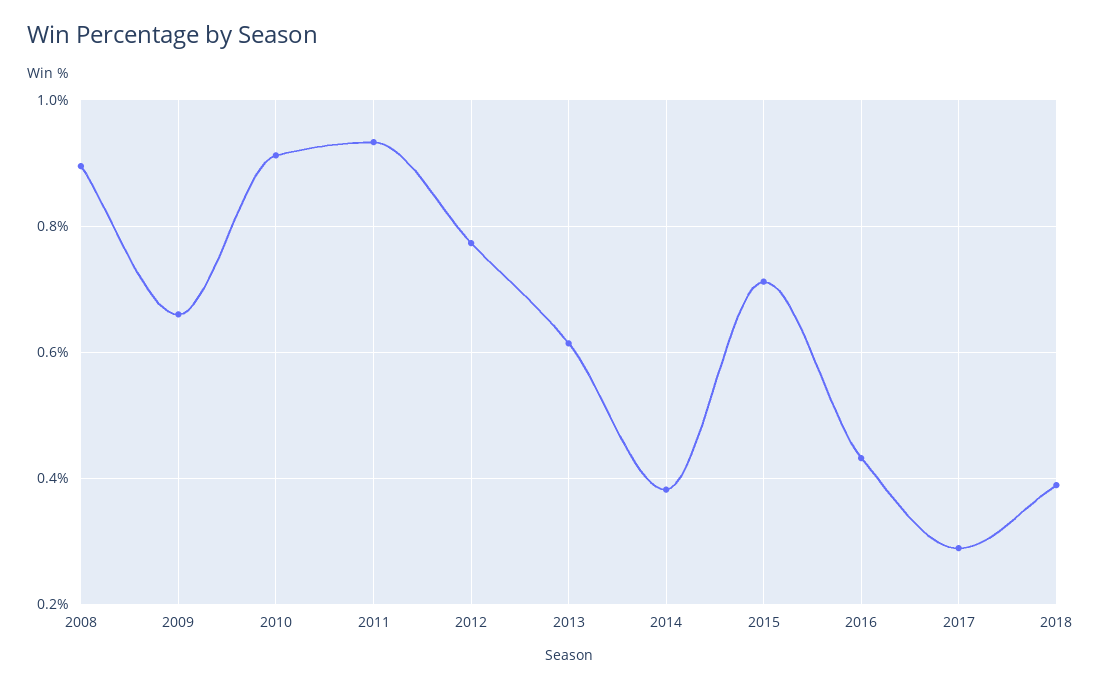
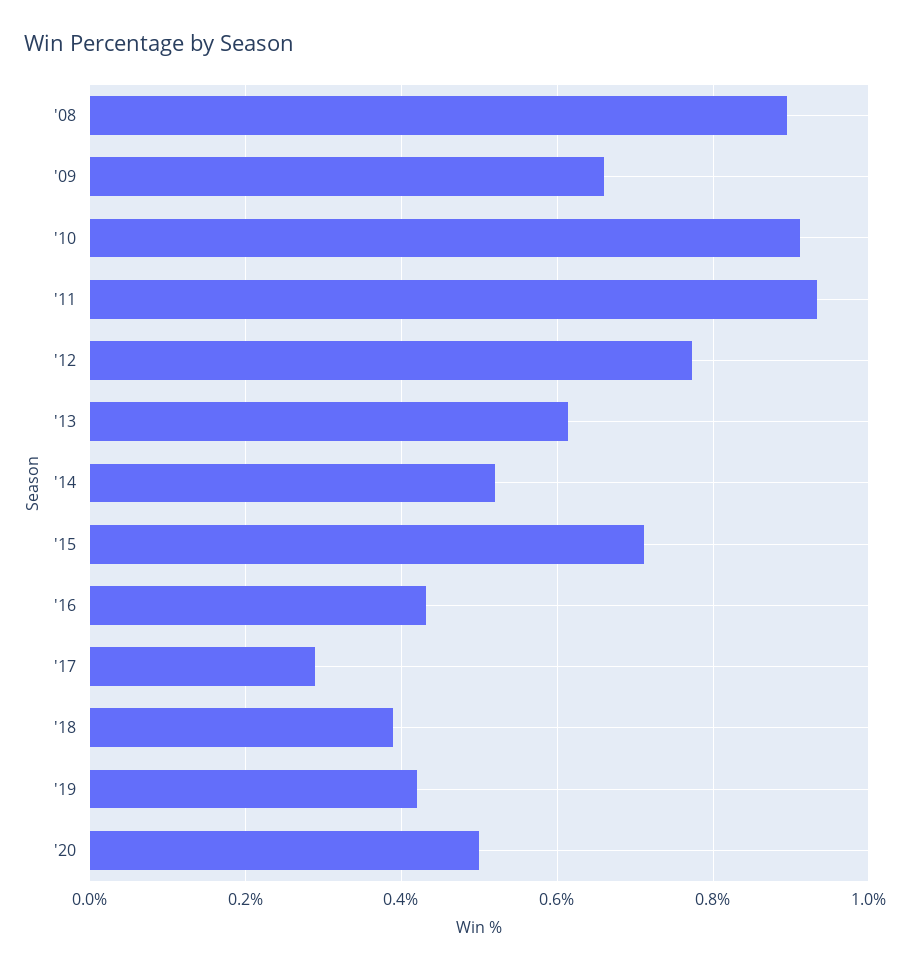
2014: 0.38 -> 0.52
'19: none -> 0.42
'20: none -> 0.5

